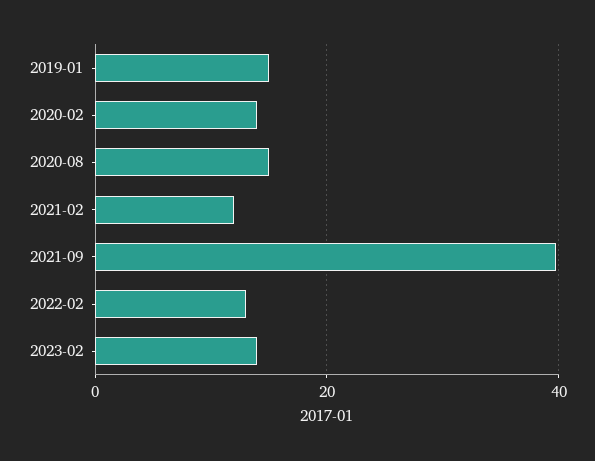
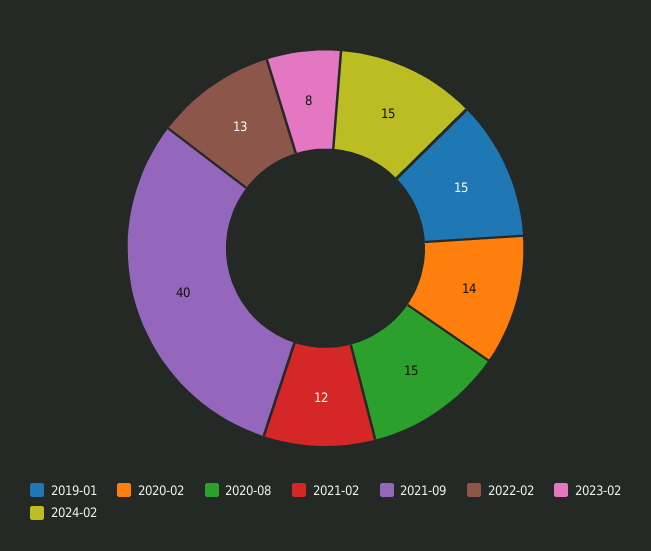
2023-02: 14 -> 8
2024-02: none -> 15

